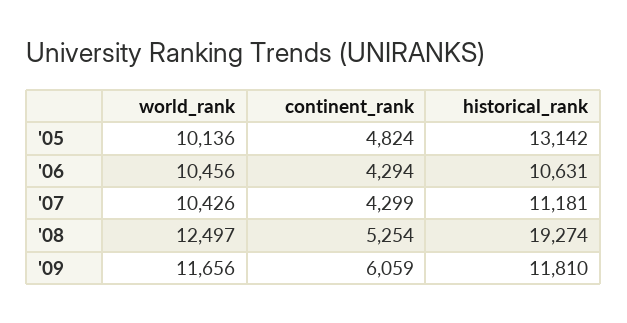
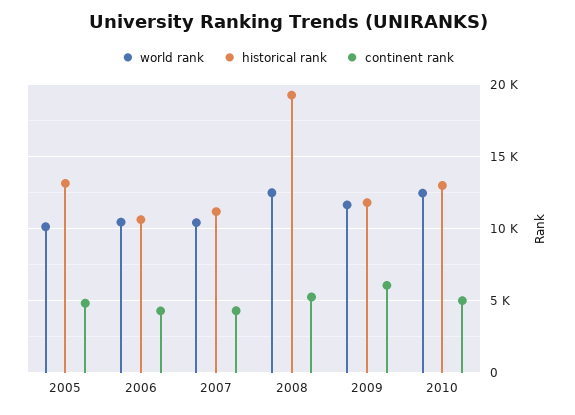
world_rank, 2010: none -> 12500
historical_rank, 2010: none -> 13000
continent_rank, 2010: none -> 5000

